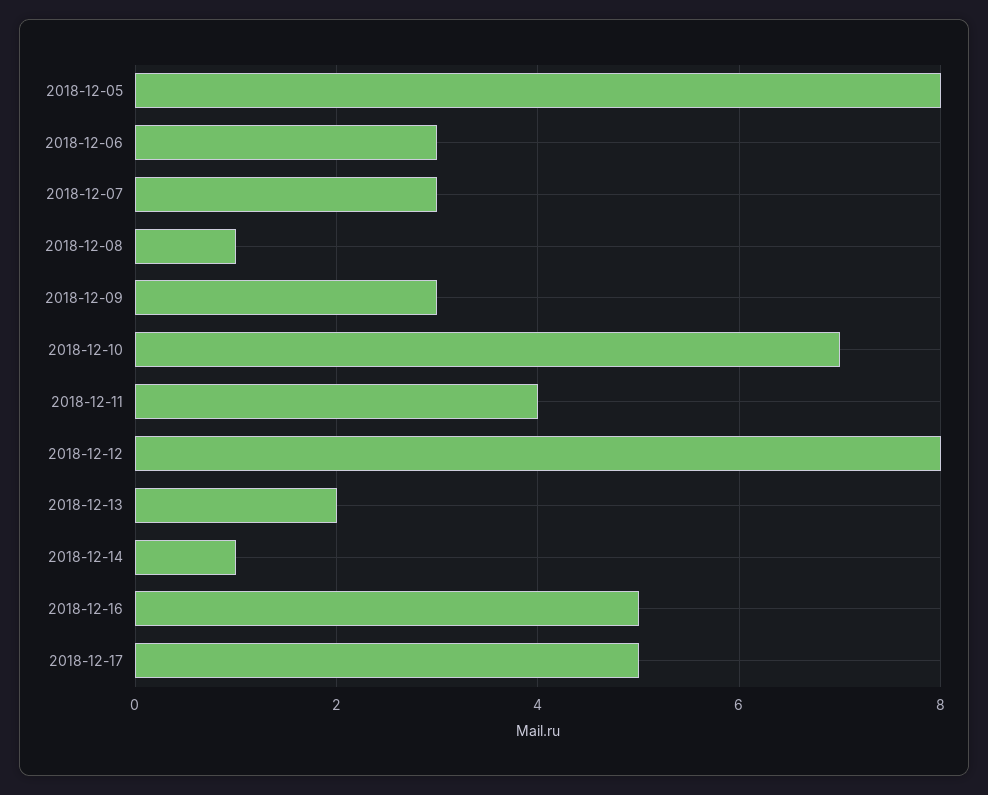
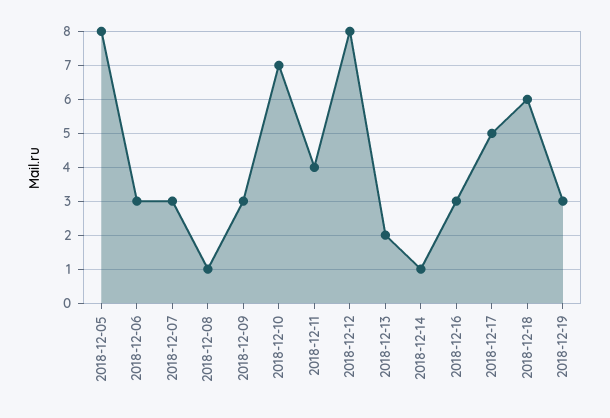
2018-12-16: 5 -> 3
2018-12-18: none -> 6
2018-12-19: none -> 3

